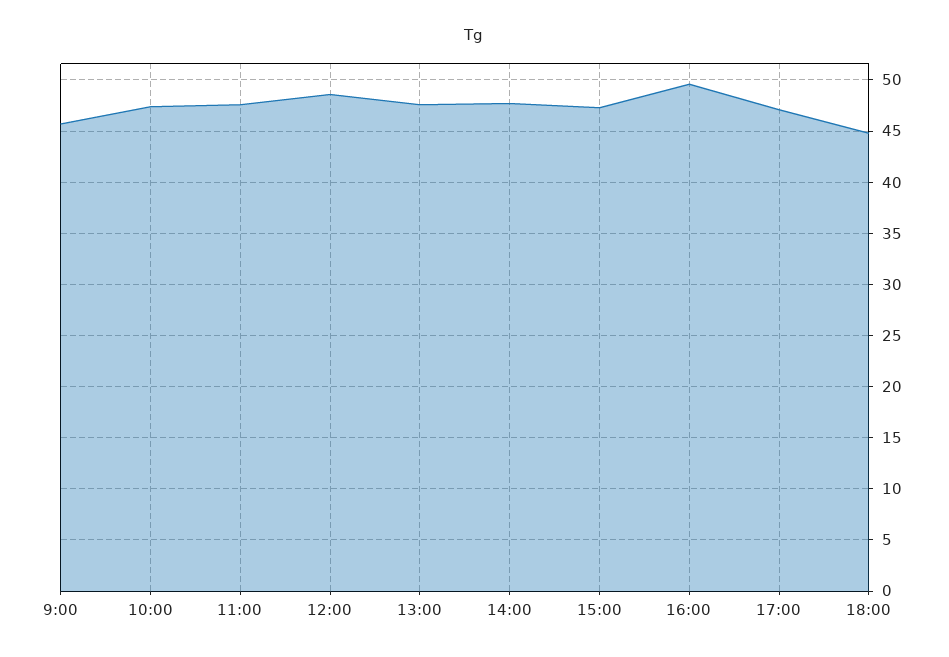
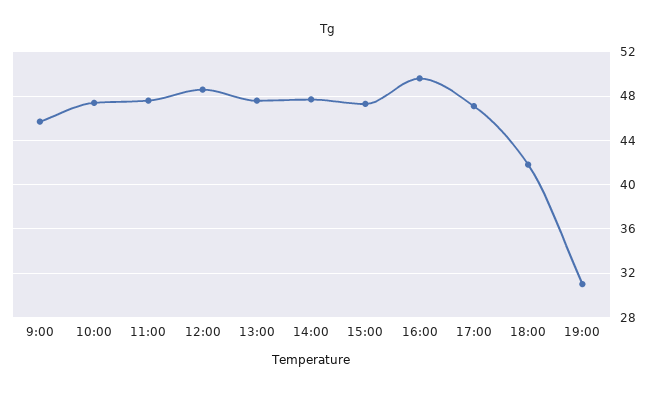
18:00: 45 -> 42
19:00: none -> 31

